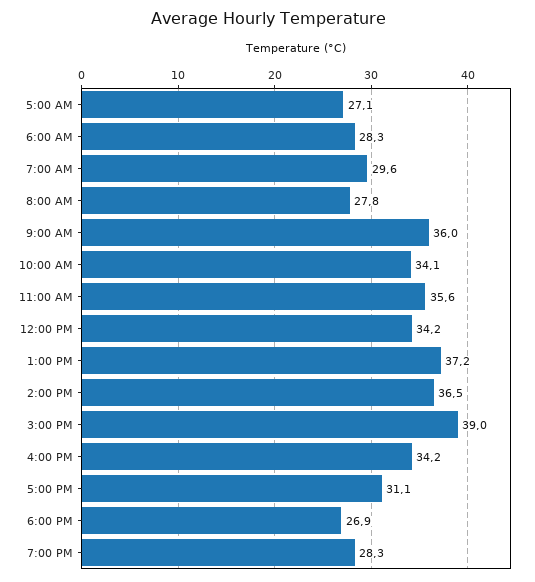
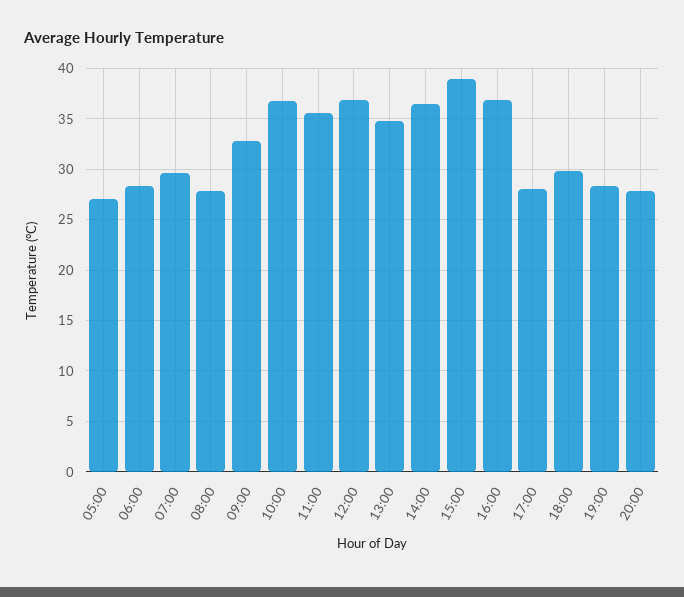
9:00 AM: 36 -> 33
10:00 AM: 34.1 -> 37
12:00 PM: 34.2 -> 37
1:00 PM: 37.2 -> 35
4:00 PM: 34.2 -> 37
5:00 PM: 31.1 -> 28
6:00 PM: 26.9 -> 30
20:00: none -> 28

